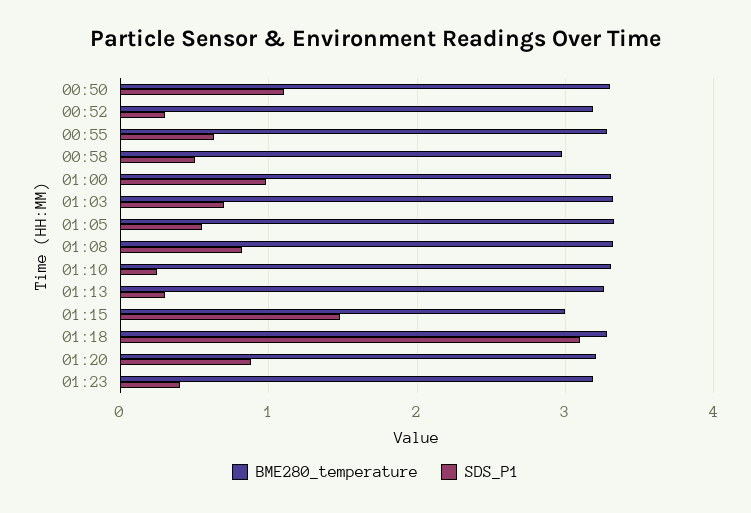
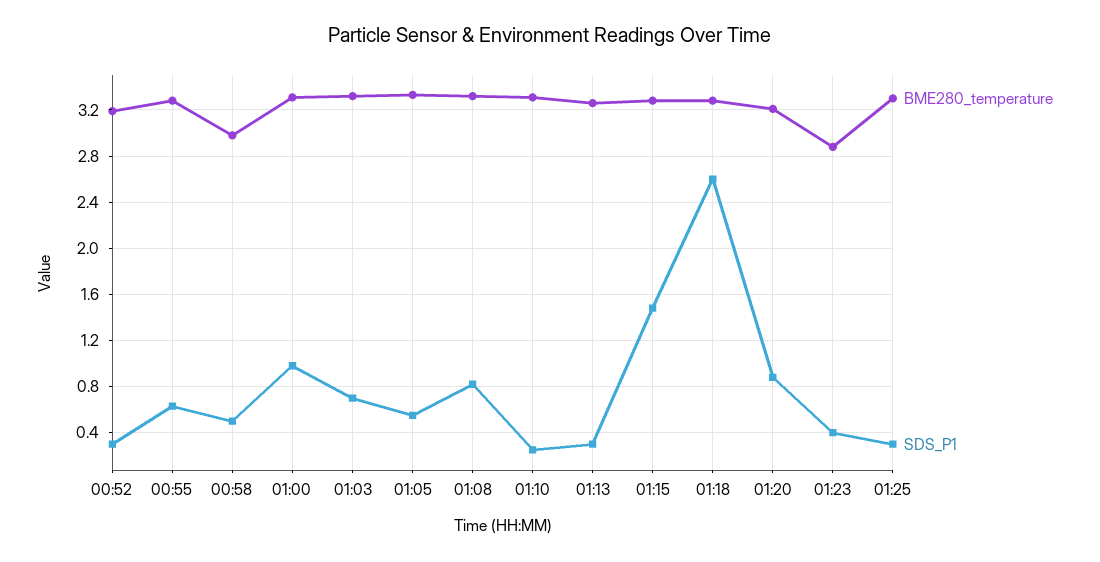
BME280_temperature, 00:50: 3.3 -> none
SDS_P1, 00:50: 1.1 -> none
BME280_temperature, 01:15: 3 -> 3.3
SDS_P1, 01:18: 3.1 -> 2.6
BME280_temperature, 01:23: 3.2 -> 2.9
BME280_temperature, 01:25: none -> 3.3
SDS_P1, 01:25: none -> 0.3

